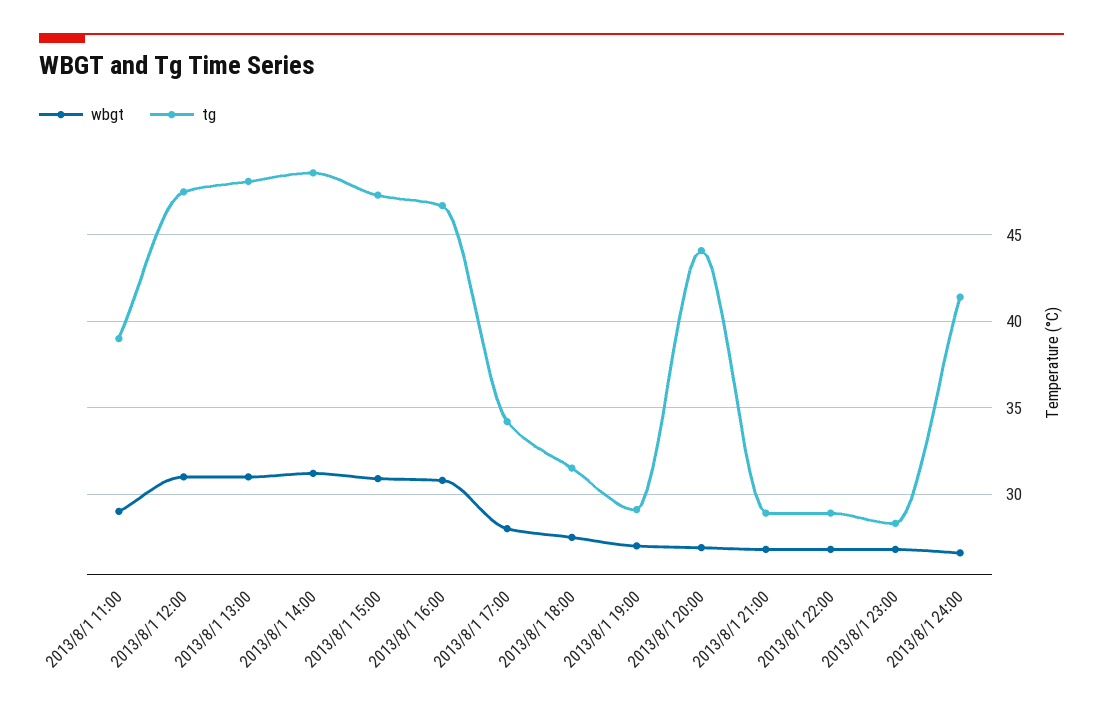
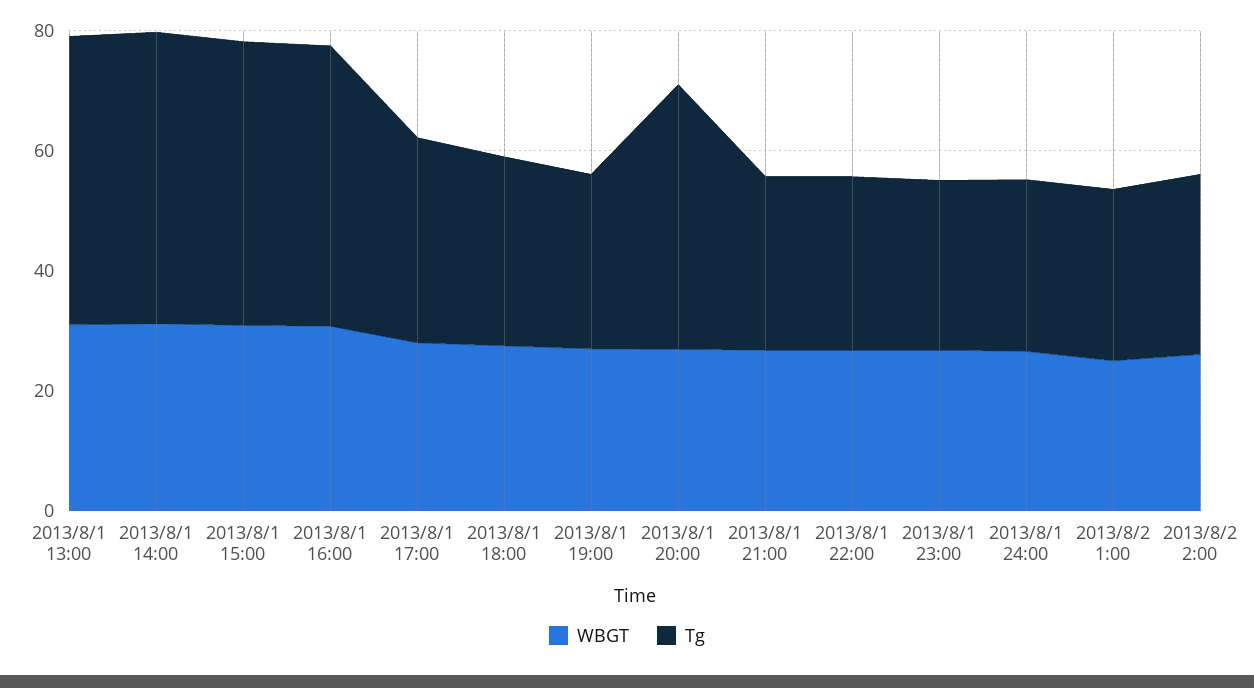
wbgt, 2013/8/1 11:00: 29 -> none
tg, 2013/8/1 11:00: 39 -> none
wbgt, 2013/8/1 12:00: 31 -> none
tg, 2013/8/1 12:00: 47.5 -> none
tg, 2013/8/1 24:00: 41.5 -> 30
wbgt, 2013/8/2 1:00: none -> 25
tg, 2013/8/2 1:00: none -> 30
wbgt, 2013/8/2 2:00: none -> 25
tg, 2013/8/2 2:00: none -> 30

